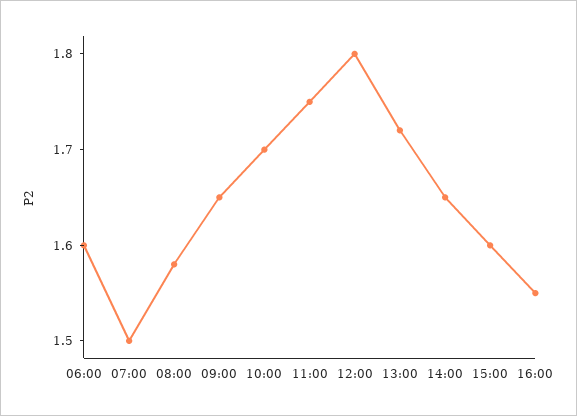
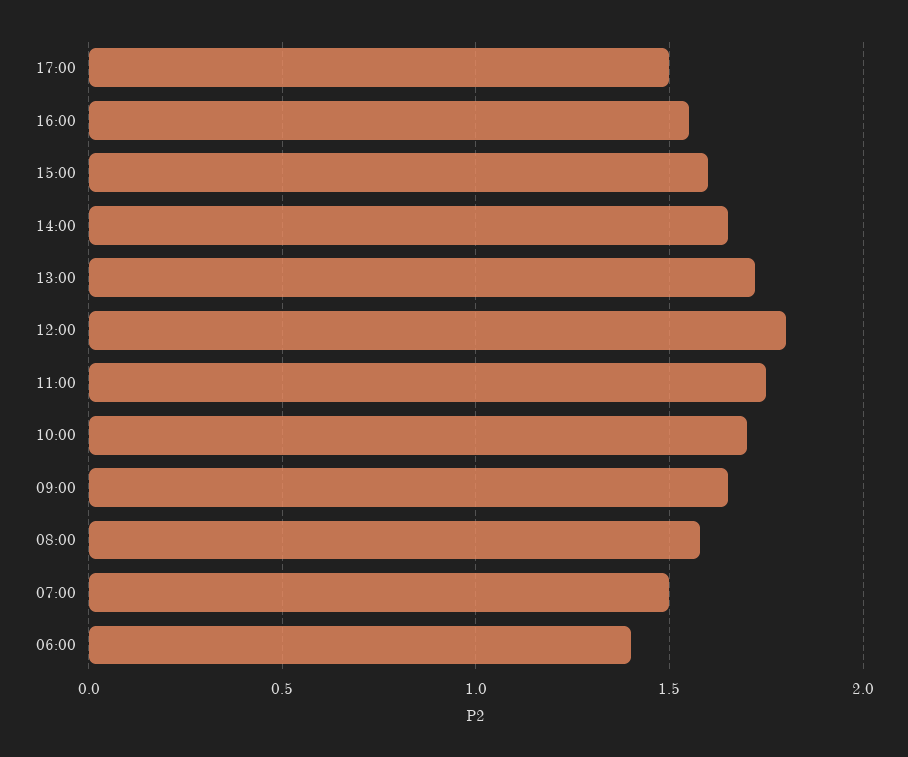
06:00: 1.6 -> 1.4
17:00: none -> 1.5

